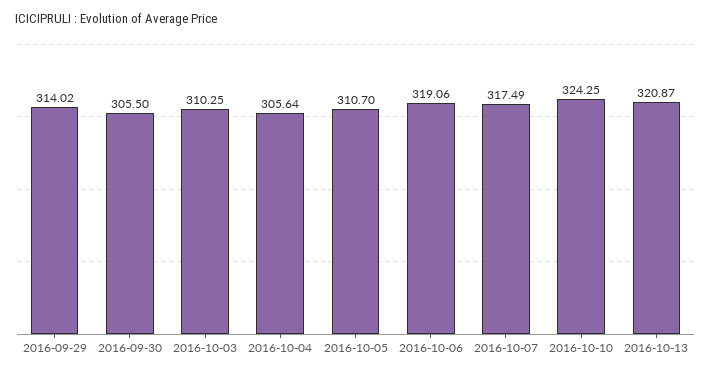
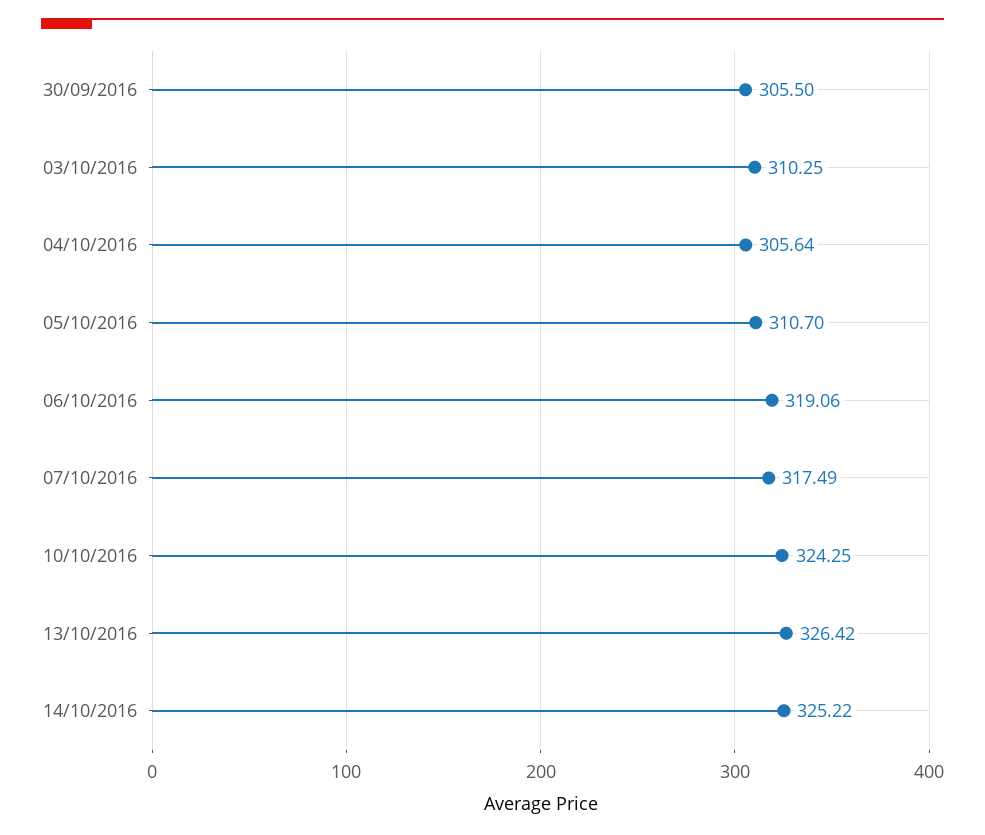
2016-09-29: 314.02 -> none
2016-10-13: 320.87 -> 326.42
14/10/2016: none -> 325.22

